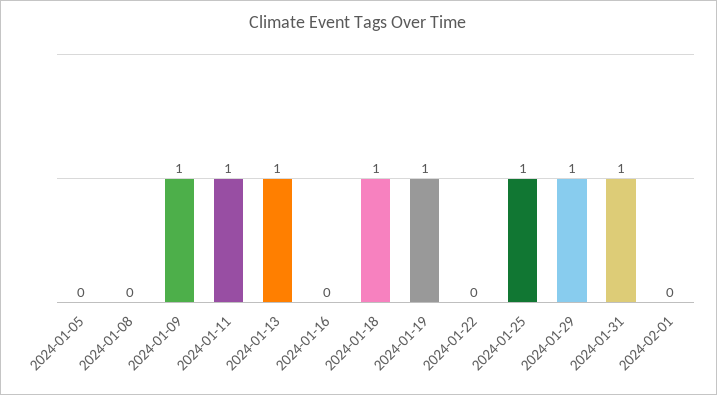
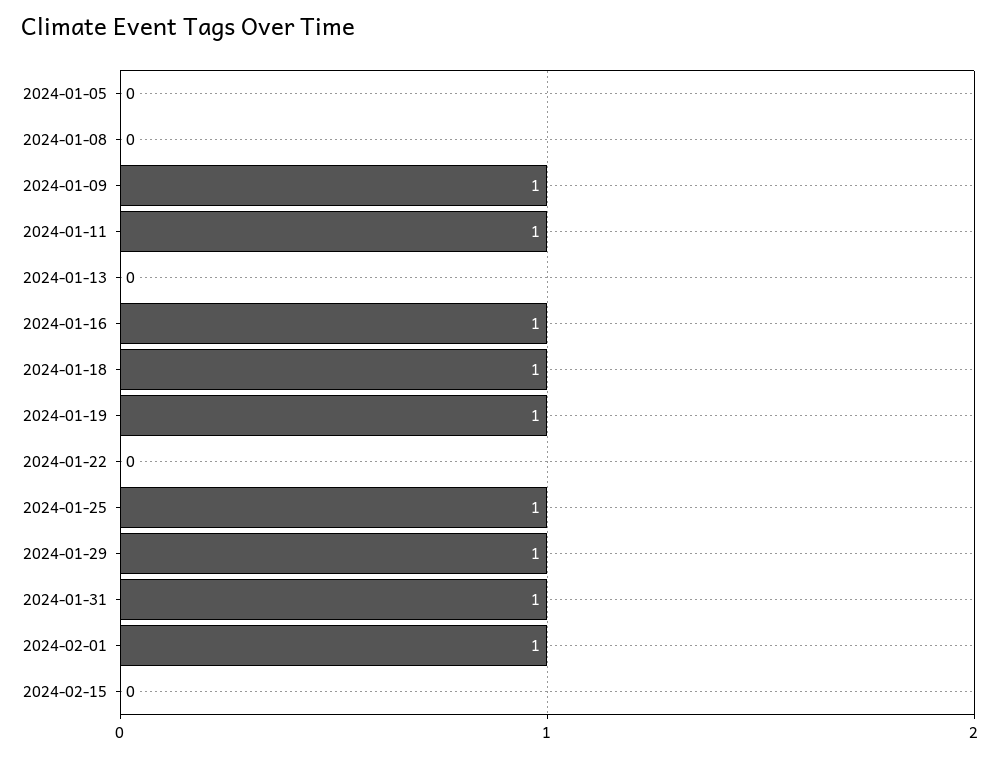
2024-01-13: 1 -> 0
2024-01-16: 0 -> 1
2024-02-01: 0 -> 1
2024-02-15: none -> 0

